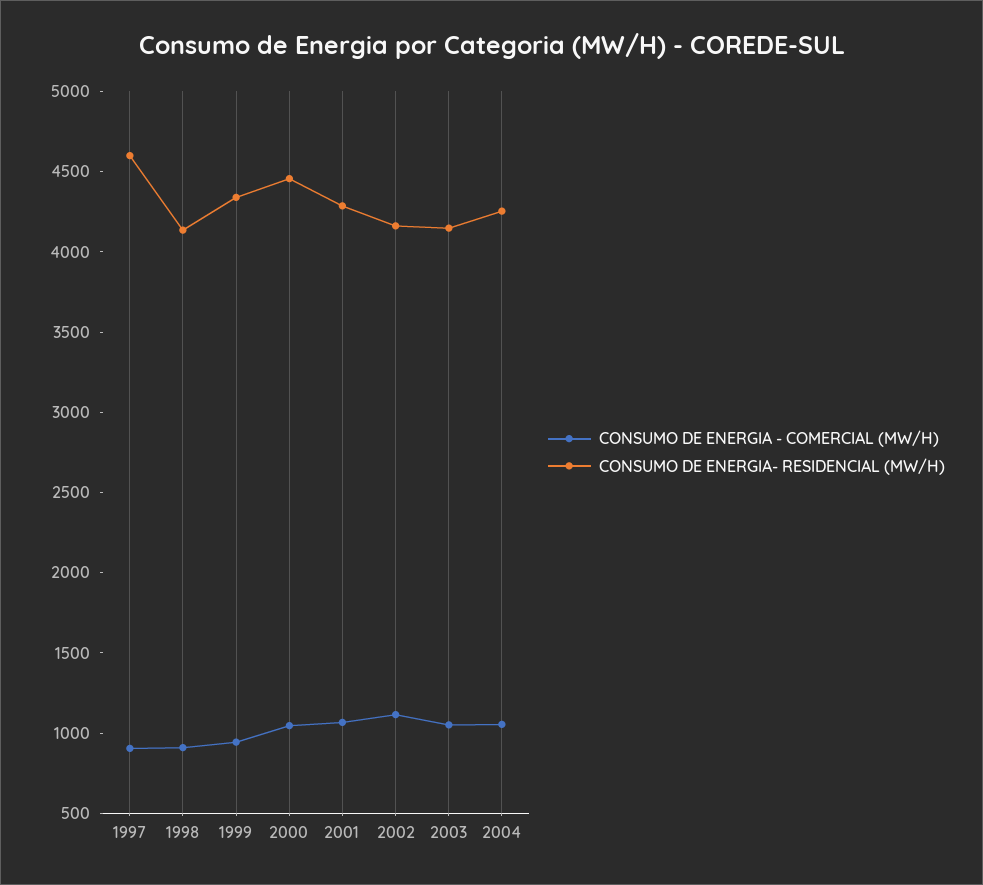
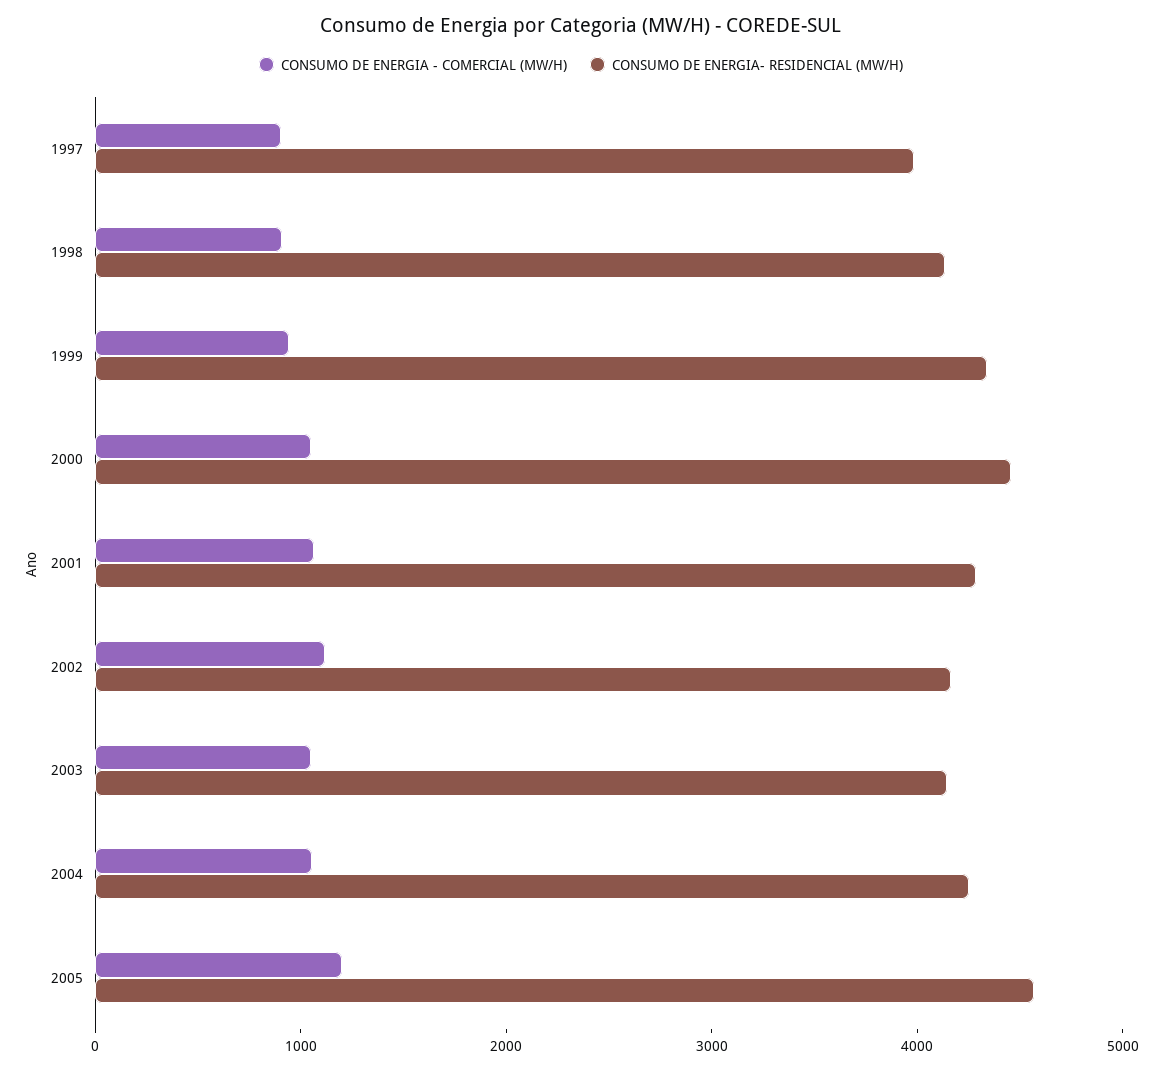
CONSUMO DE ENERGIA- RESIDENCIAL (MW/H), 1997: 4600 -> 4000
CONSUMO DE ENERGIA - COMERCIAL (MW/H), 2005: none -> 1200
CONSUMO DE ENERGIA- RESIDENCIAL (MW/H), 2005: none -> 4600

